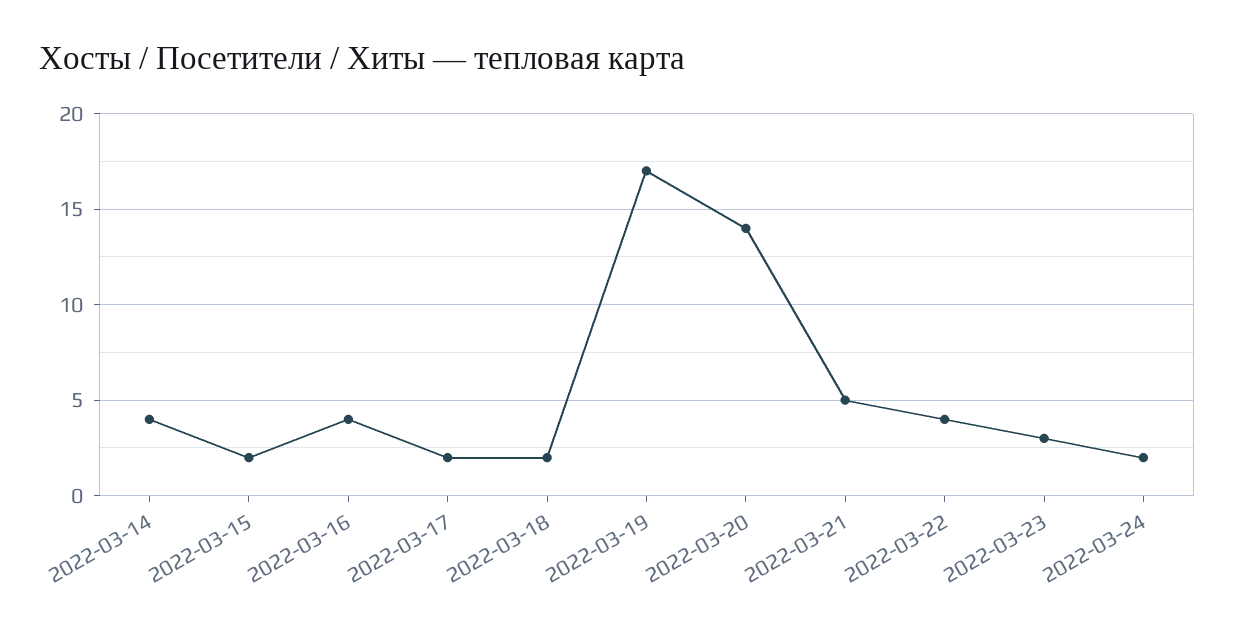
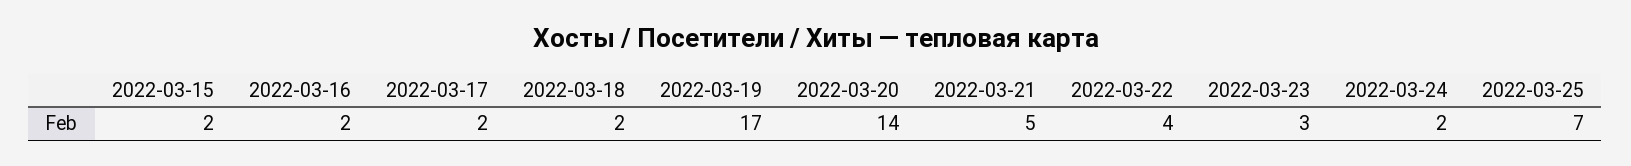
2022-03-14: 4 -> none
2022-03-16: 4 -> 2
2022-03-25: none -> 7

